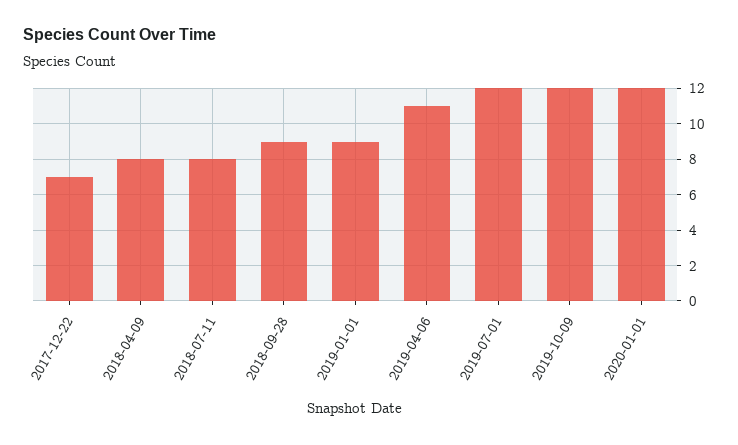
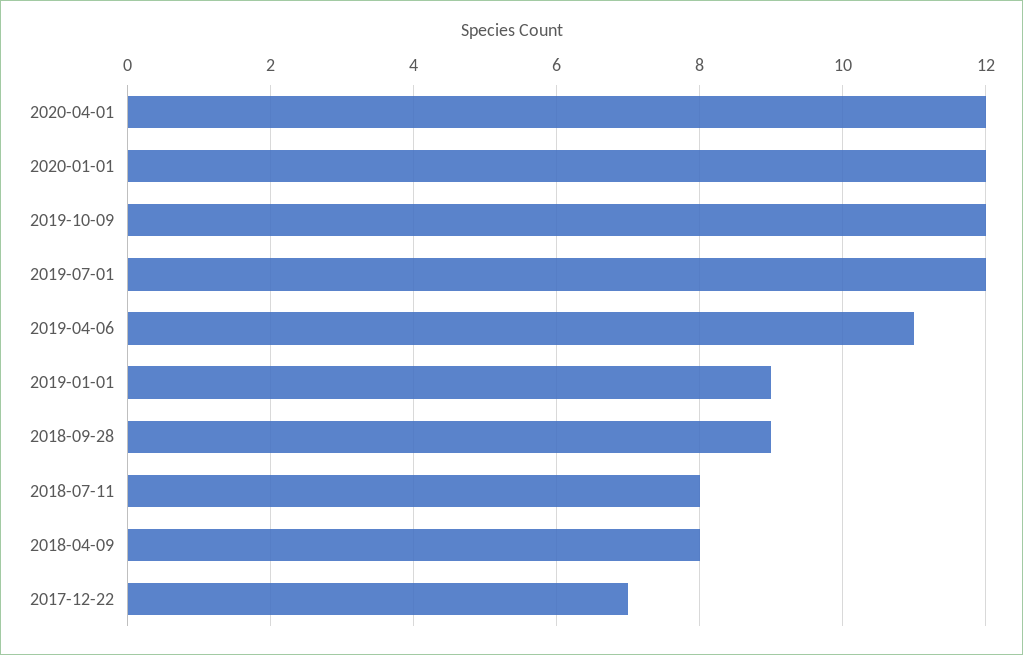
2020-04-01: none -> 12

